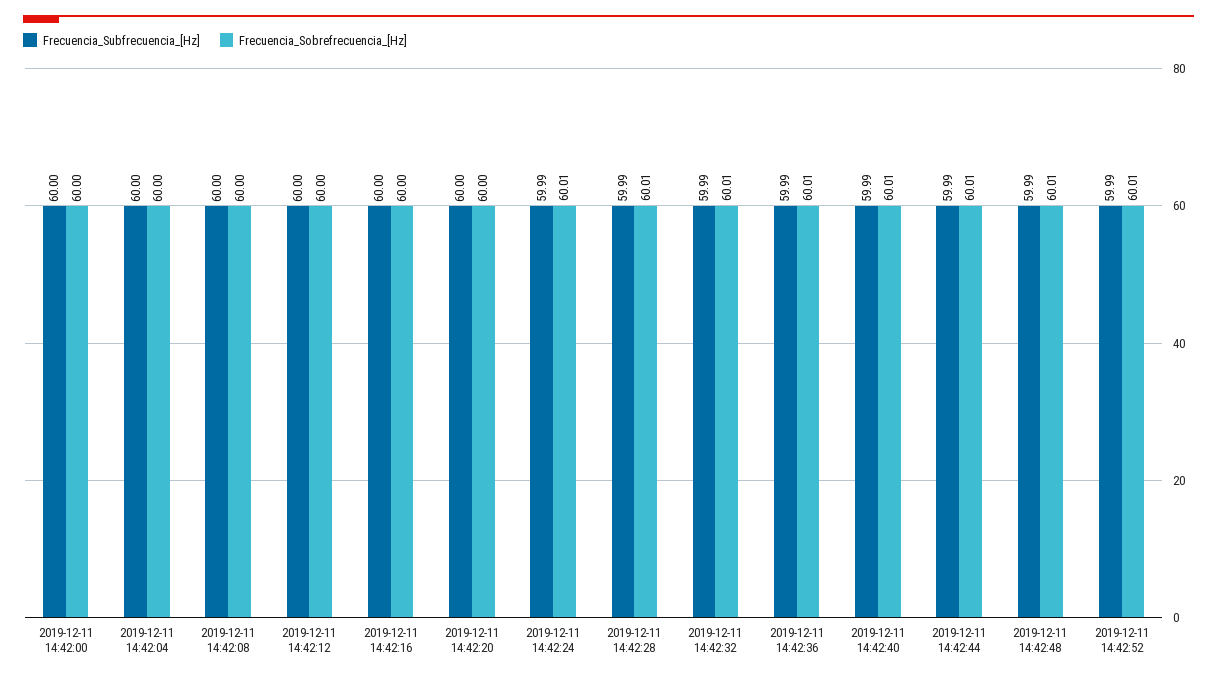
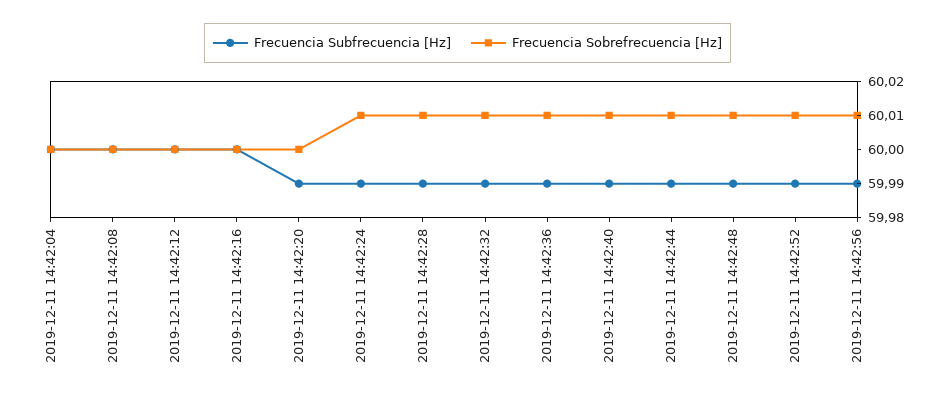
Frecuencia_Subfrecuencia_[Hz], 2019-12-11 14:42:00: 60 -> none
Frecuencia_Sobrefrecuencia_[Hz], 2019-12-11 14:42:00: 60 -> none
Frecuencia_Subfrecuencia_[Hz], 2019-12-11 14:42:20: 60 -> 59.99
Frecuencia_Subfrecuencia_[Hz], 2019-12-11 14:42:56: none -> 59.99
Frecuencia_Sobrefrecuencia_[Hz], 2019-12-11 14:42:56: none -> 60.01

